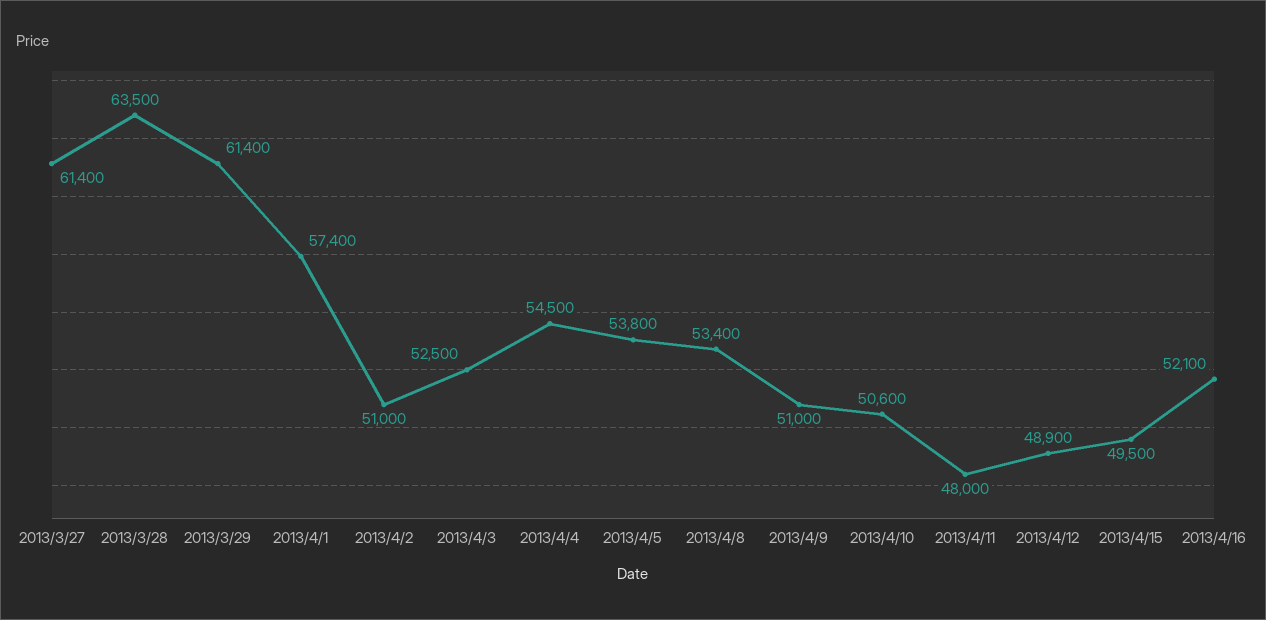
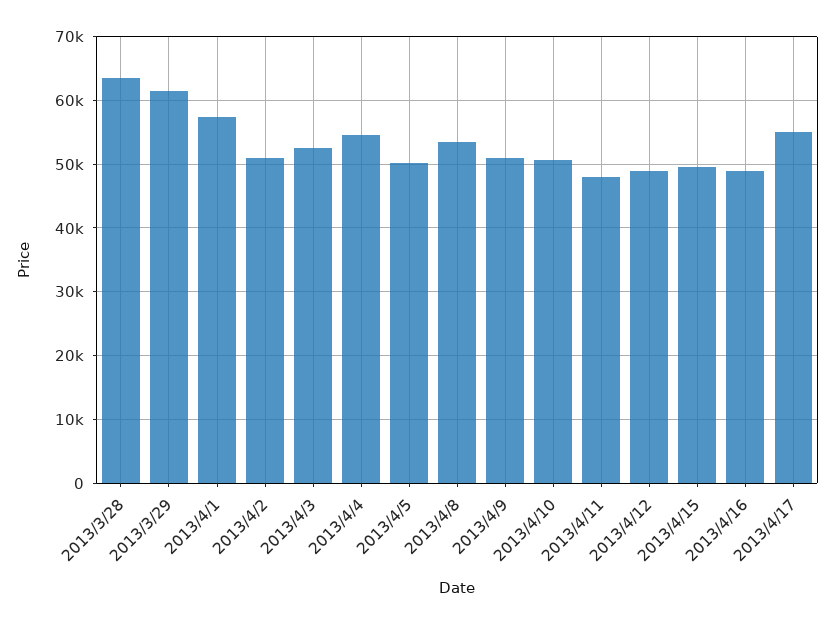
2013/3/27: 61400 -> none
2013/4/5: 53800 -> 50000
2013/4/16: 52100 -> 49000
2013/4/17: none -> 55000

